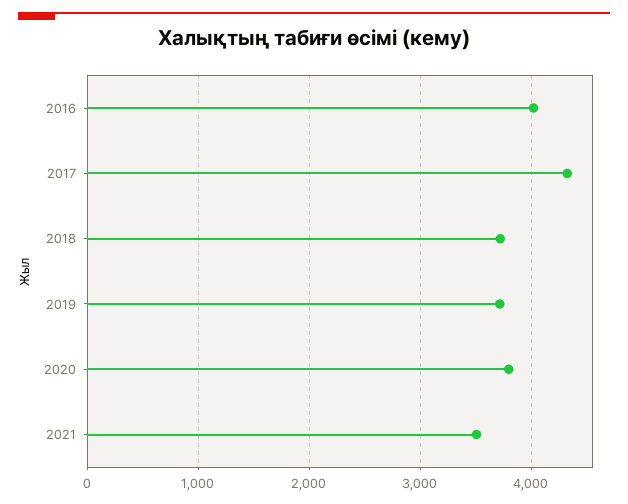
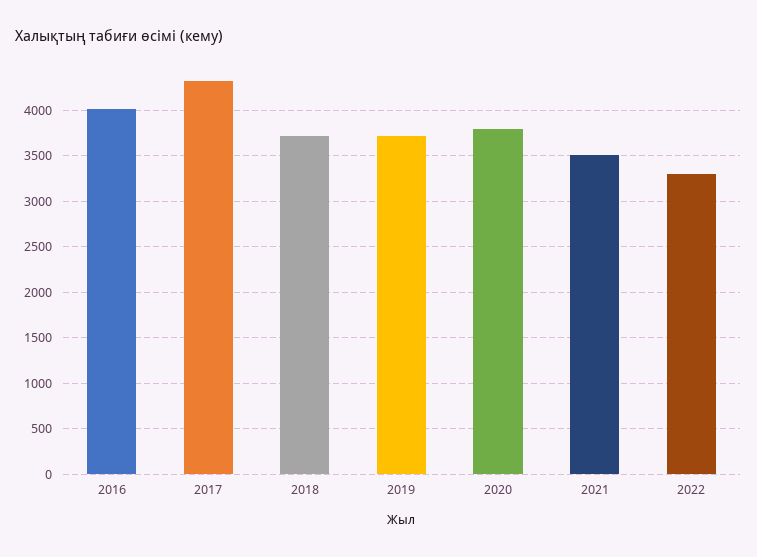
2022: none -> 3300

